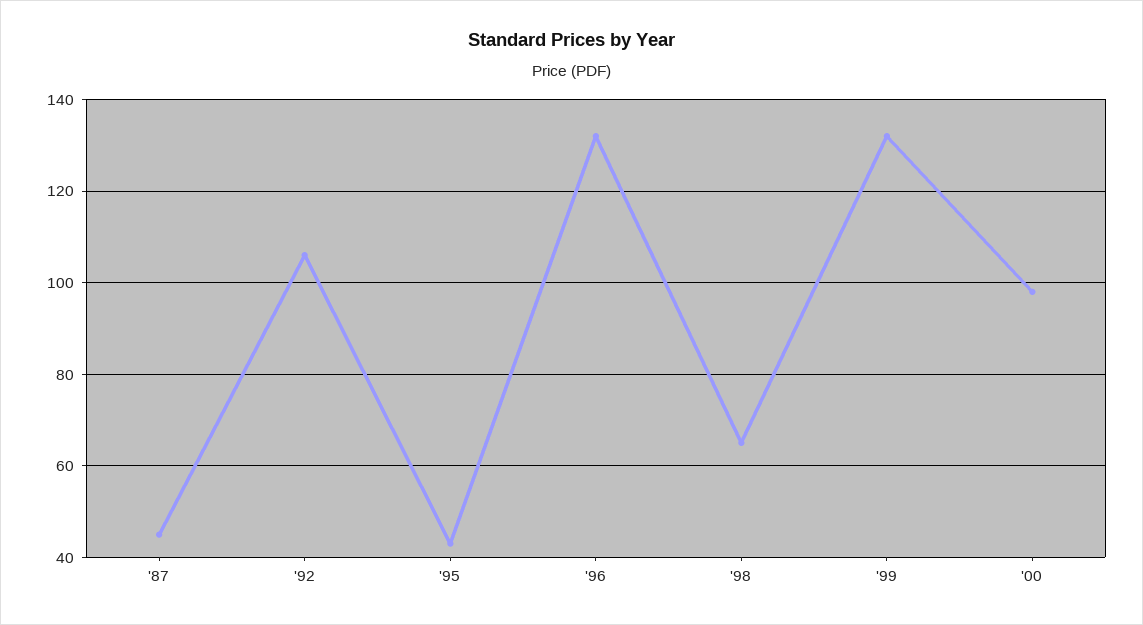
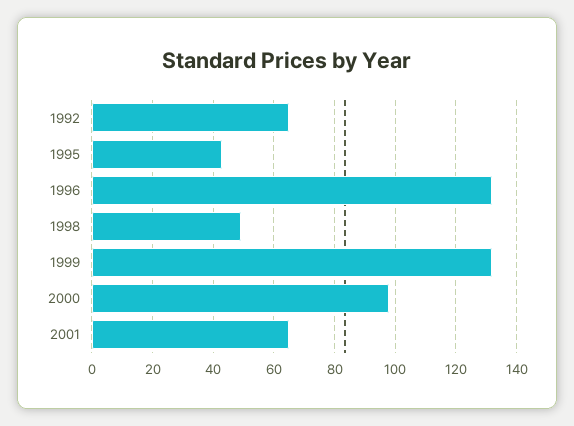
'87: 45 -> none
'92: 105 -> 65
'98: 65 -> 50
2001: none -> 65

